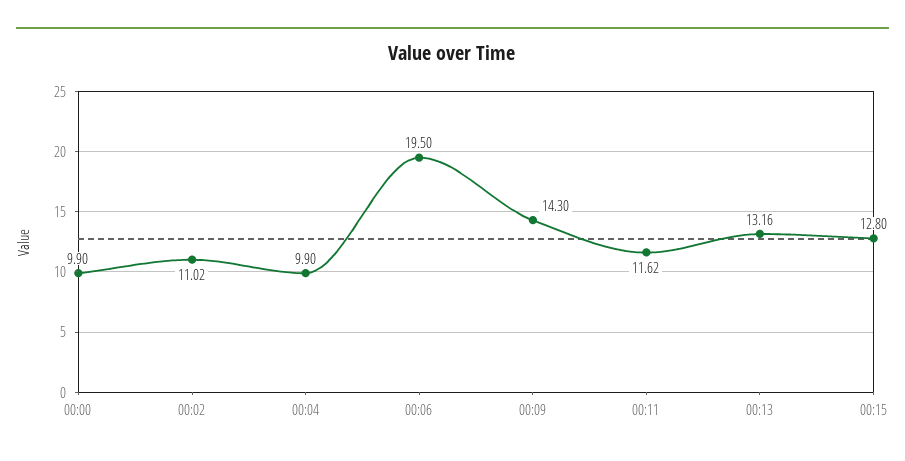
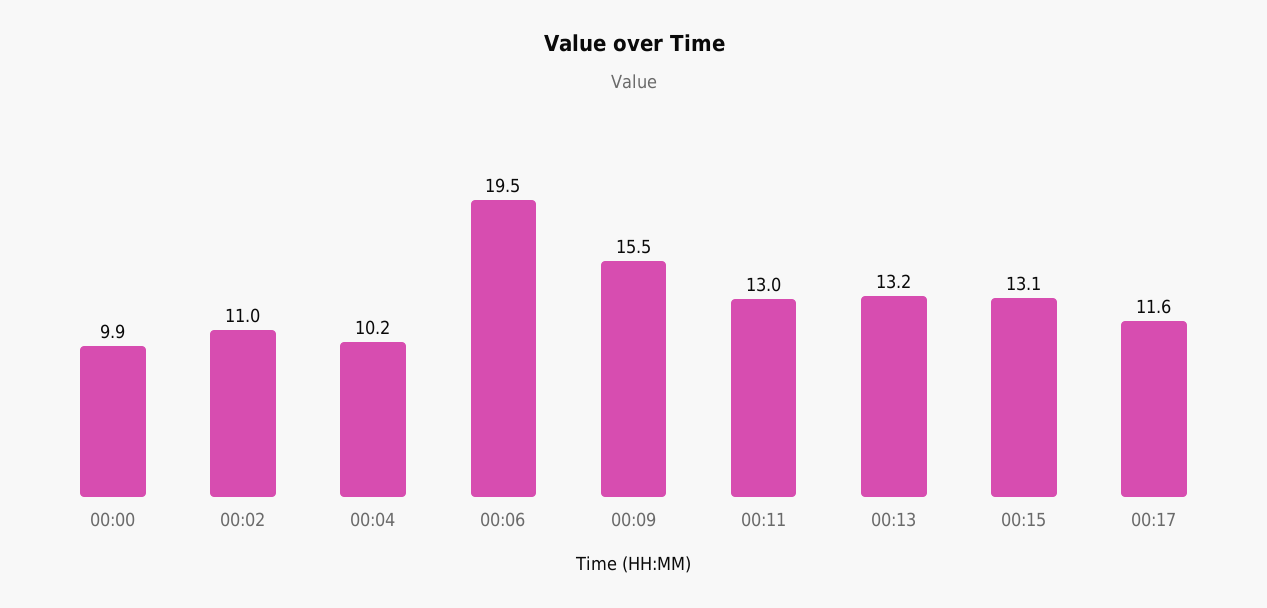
00:04: 9.9 -> 10.2
00:09: 14.3 -> 15.5
00:11: 11.62 -> 13
00:15: 12.8 -> 13.1
00:17: none -> 11.6

